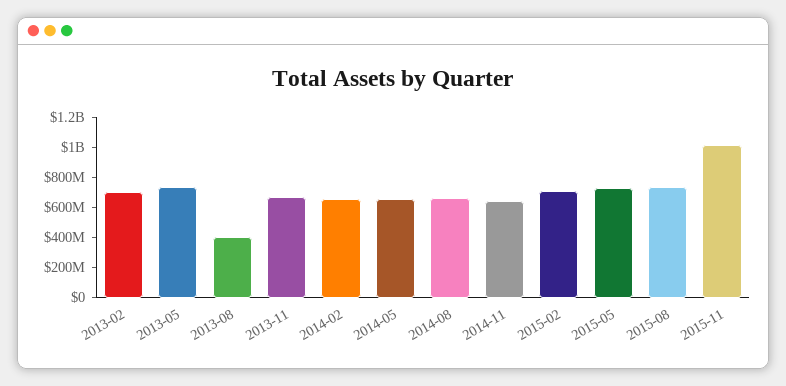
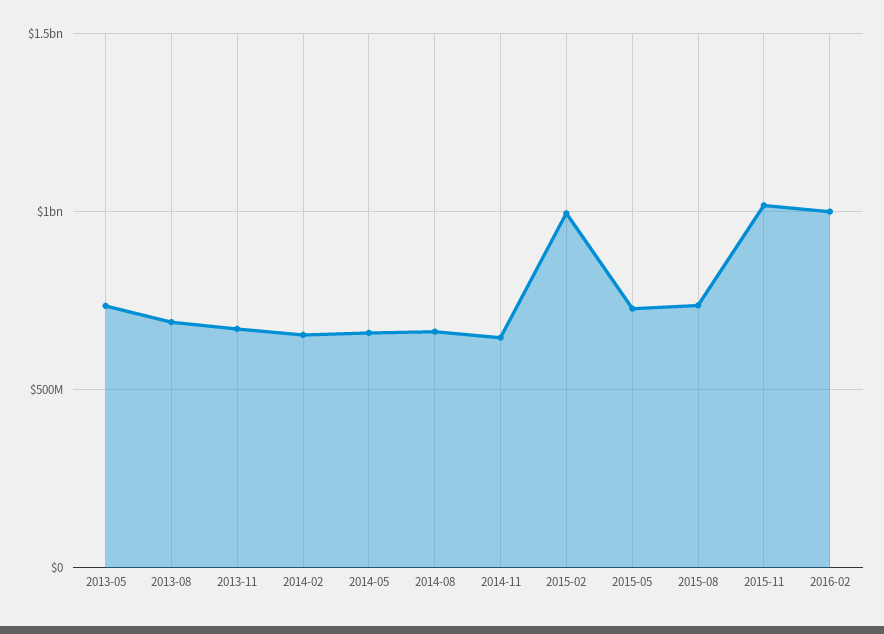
2013-02: 700000000 -> none
2013-08: 400000000 -> 700000000
2015-02: 700000000 -> 1000000000
2016-02: none -> 1000000000

